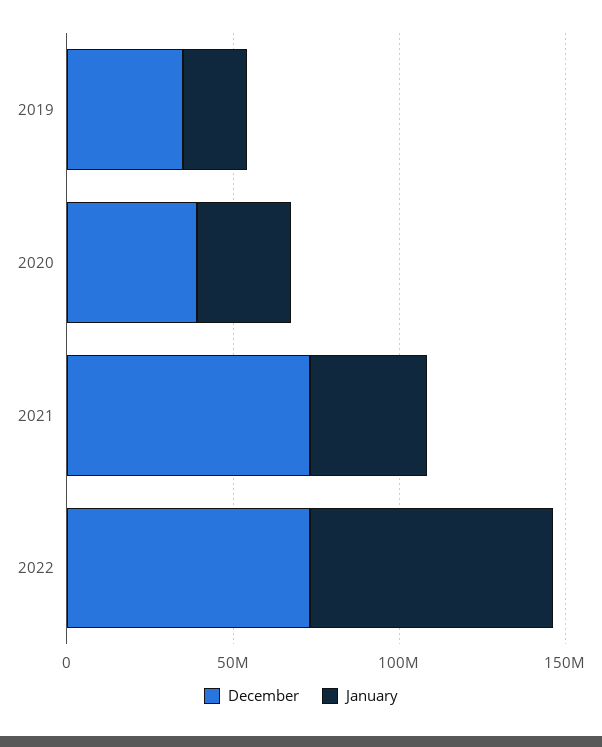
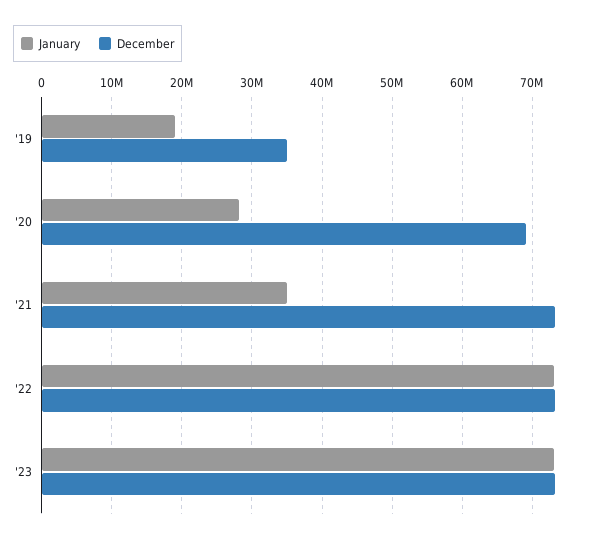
December, 2020: 40000000 -> 69000000
January, '23: none -> 73000000
December, '23: none -> 73000000

